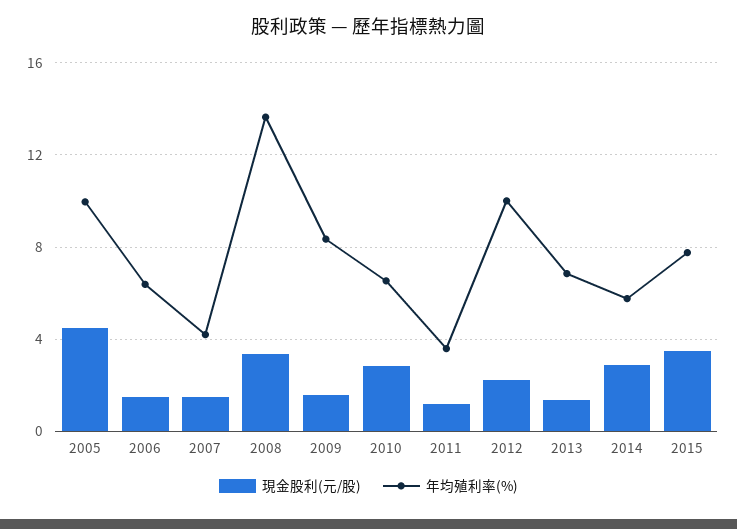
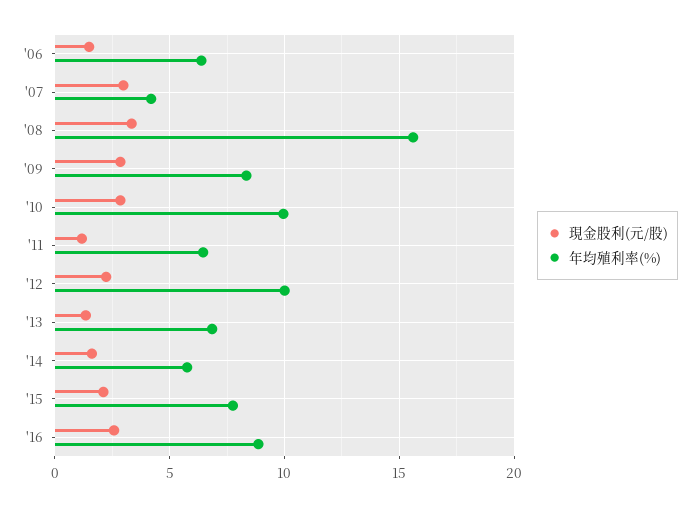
現金股利(元/股), 2005: 4.5 -> none
年均殖利率(%), 2005: 10 -> none
現金股利(元/股), 2007: 1.5 -> 3
年均殖利率(%), 2008: 13.5 -> 15.5
現金股利(元/股), 2009: 1.5 -> 3
年均殖利率(%), 2010: 6.5 -> 10
年均殖利率(%), 2011: 3.5 -> 6.5
現金股利(元/股), 2014: 3 -> 1.5
現金股利(元/股), 2015: 3.5 -> 2
現金股利(元/股), '16: none -> 2.5
年均殖利率(%), '16: none -> 9

